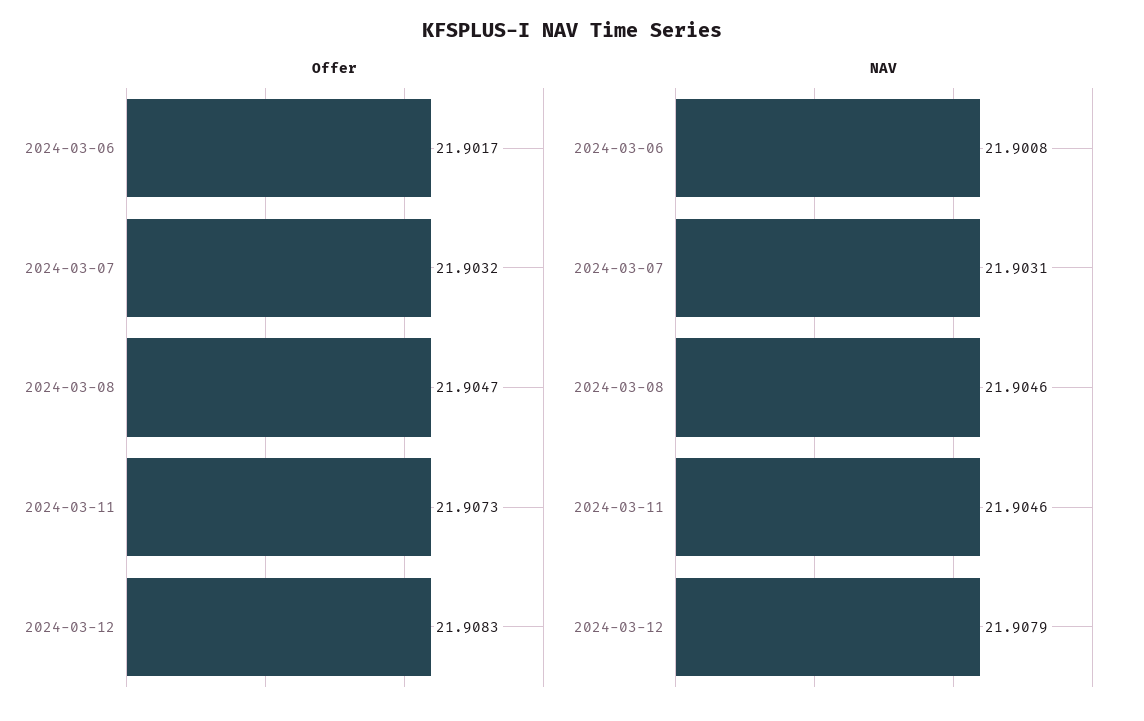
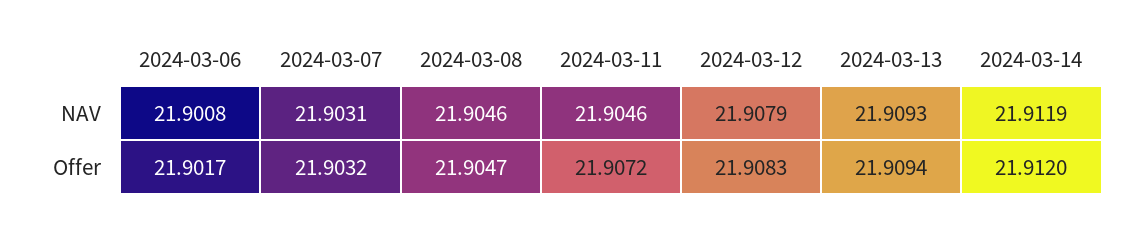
Offer, 2024-03-11: 21.9073 -> 21.9072
NAV, 2024-03-13: none -> 21.9093
NAV, 2024-03-14: none -> 21.9119
Offer, 2024-03-13: none -> 21.9094
Offer, 2024-03-14: none -> 21.912

